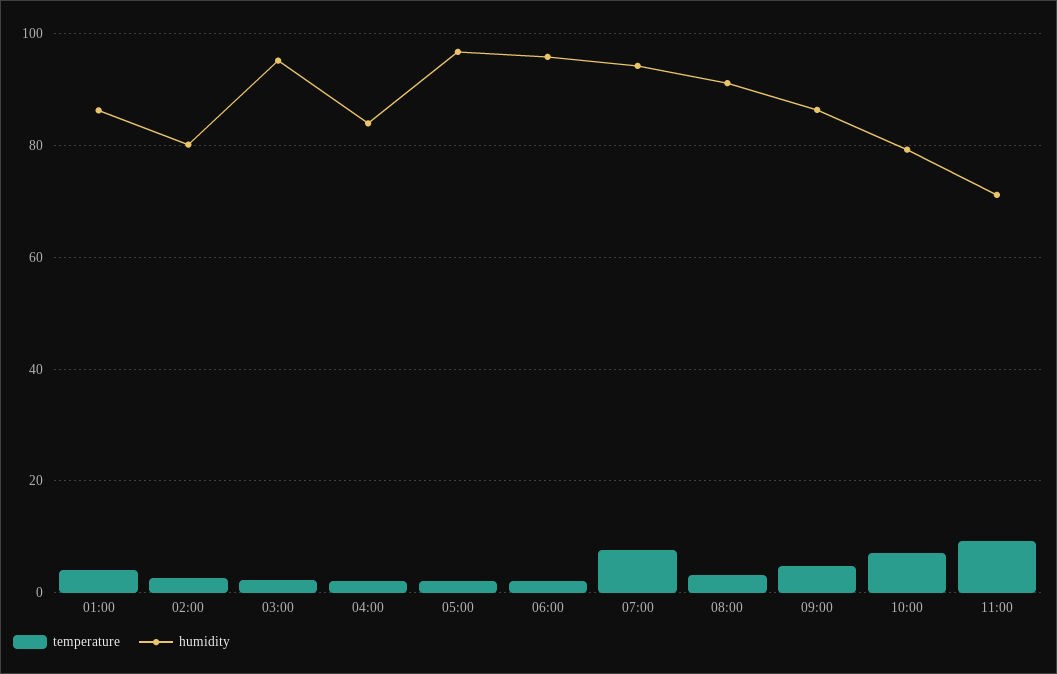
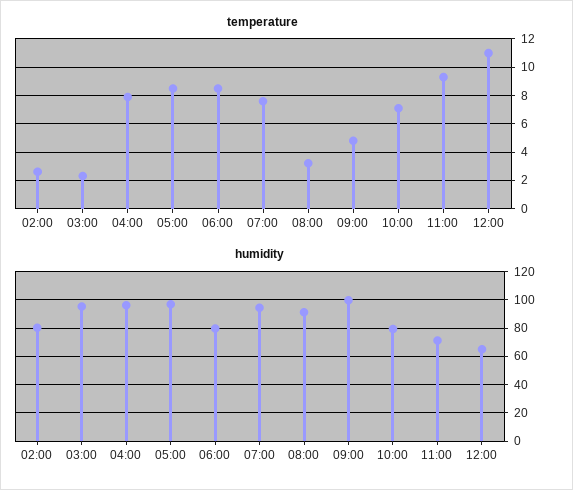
temperature, 01:00: 4 -> none
humidity, 01:00: 86 -> none
temperature, 04:00: 2 -> 8
humidity, 04:00: 84 -> 95
temperature, 05:00: 2 -> 8.5
temperature, 06:00: 2 -> 8.5
humidity, 06:00: 96 -> 80
humidity, 09:00: 86 -> 100
temperature, 12:00: none -> 11
humidity, 12:00: none -> 65

